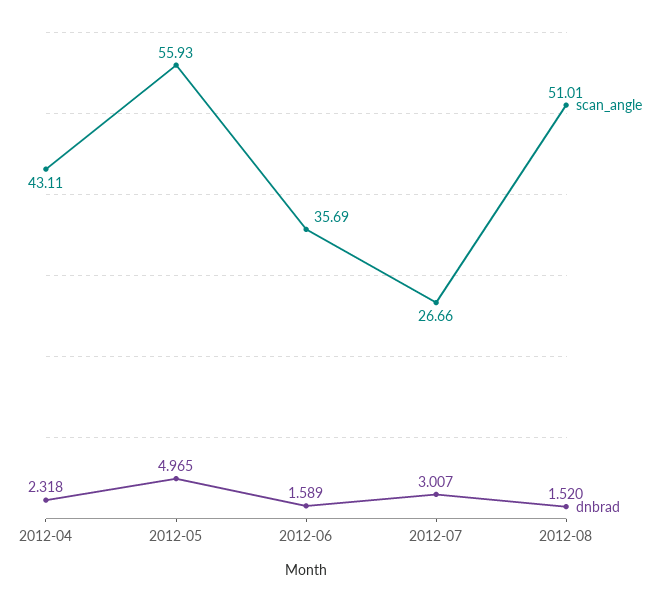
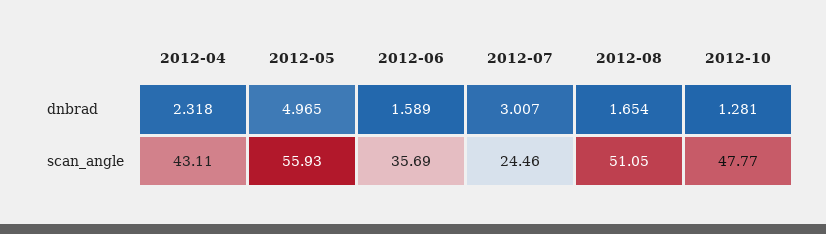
scan_angle, 2012-07: 26.66 -> 24.46
scan_angle, 2012-08: 51.01 -> 51.05
dnbrad, 2012-08: 1.52 -> 1.654
dnbrad, 2012-10: none -> 1.281
scan_angle, 2012-10: none -> 47.77

